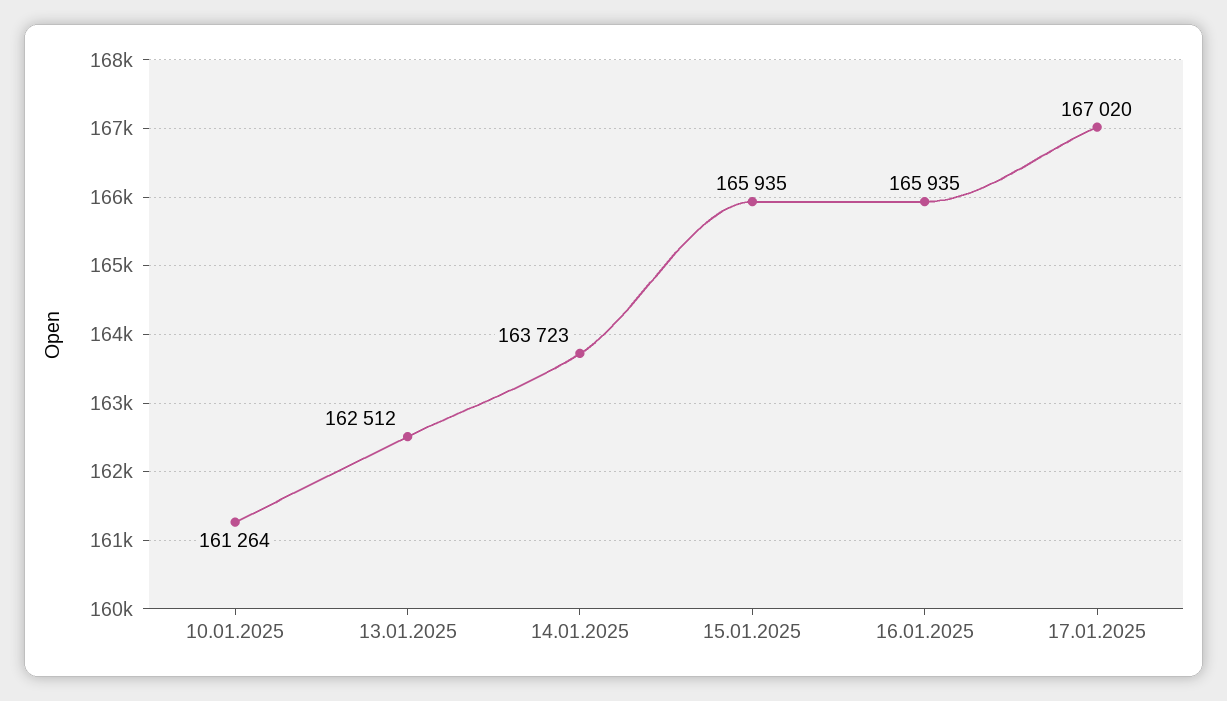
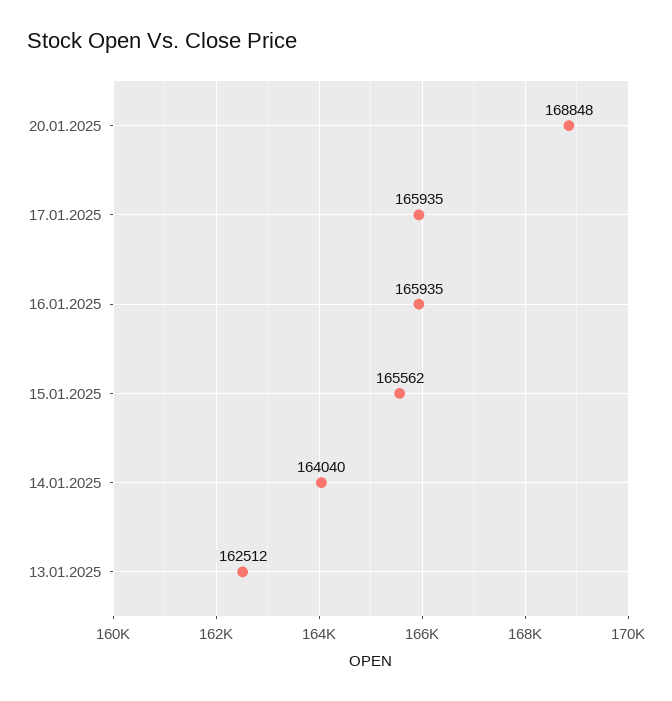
10.01.2025: 161264 -> none
14.01.2025: 163723 -> 164040
15.01.2025: 165935 -> 165562
17.01.2025: 167020 -> 165935
20.01.2025: none -> 168848

